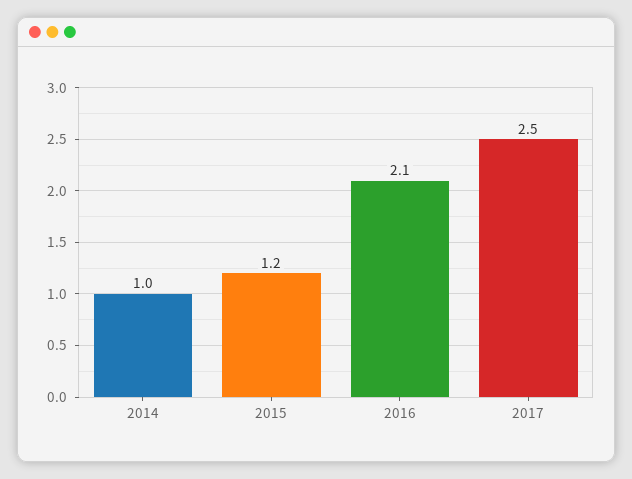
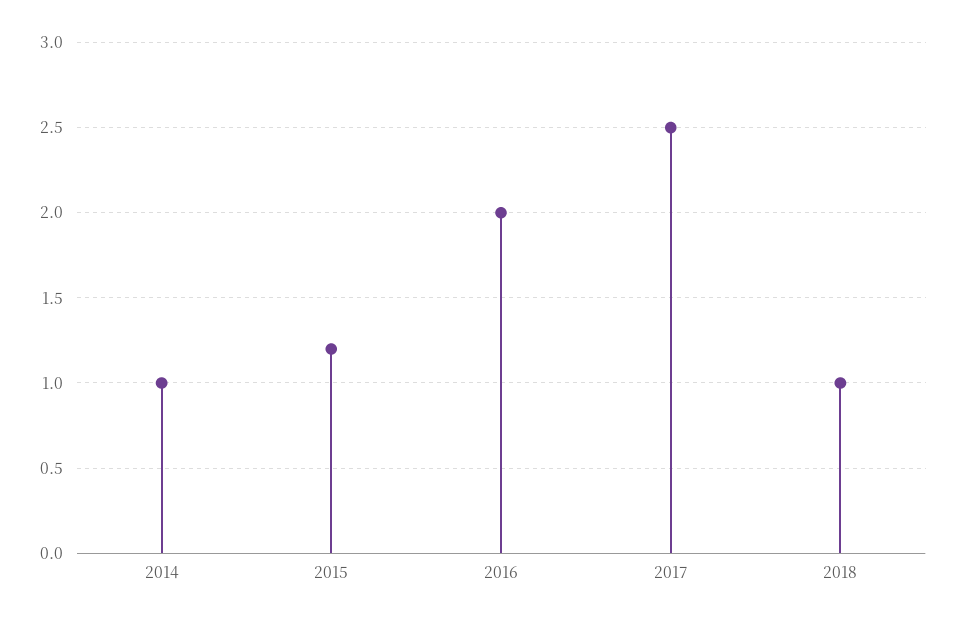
2016: 2.1 -> 2
2018: none -> 1

